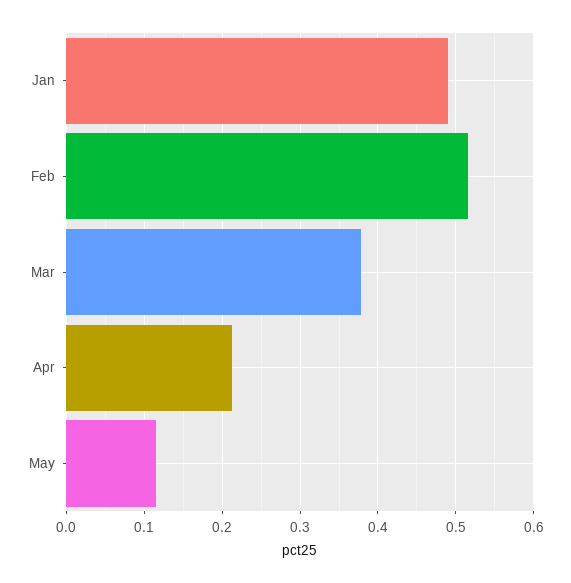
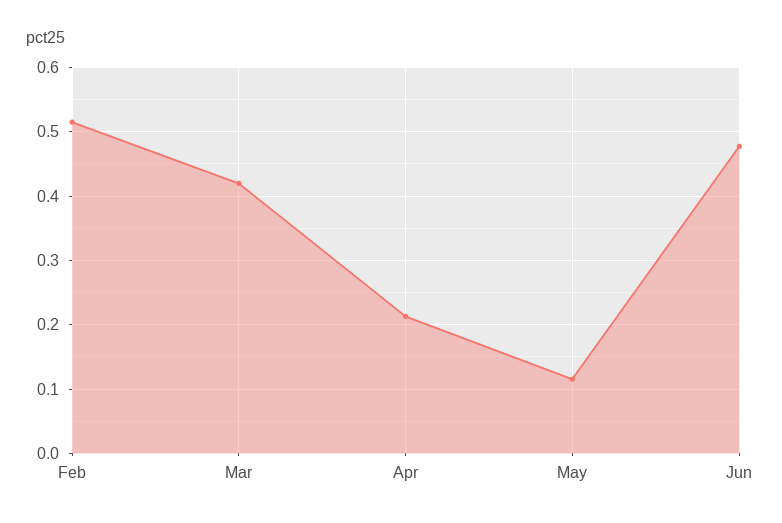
Jan: 0.49 -> none
Mar: 0.38 -> 0.42
Jun: none -> 0.48

